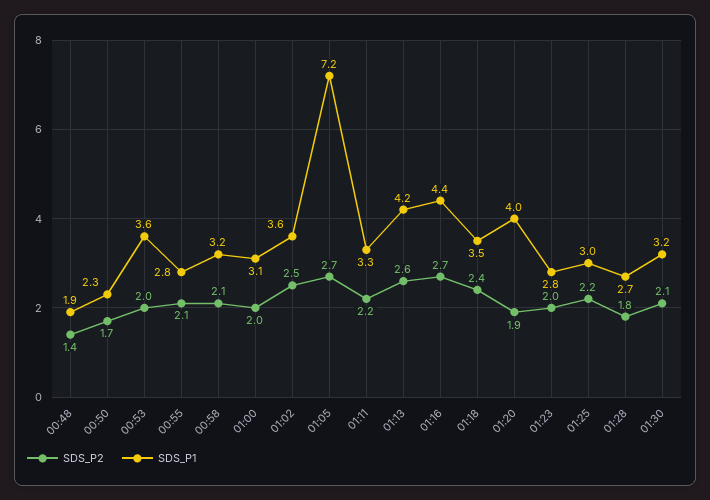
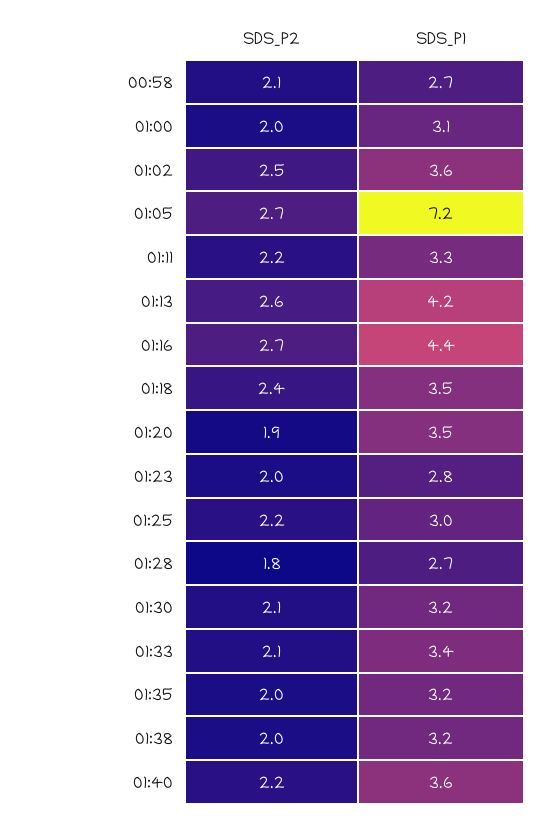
SDS_P2, 00:48: 1.4 -> none
SDS_P1, 00:48: 1.9 -> none
SDS_P2, 00:50: 1.7 -> none
SDS_P1, 00:50: 2.3 -> none
SDS_P2, 00:53: 2 -> none
SDS_P1, 00:53: 3.6 -> none
SDS_P2, 00:55: 2.1 -> none
SDS_P1, 00:55: 2.8 -> none
SDS_P1, 00:58: 3.2 -> 2.7
SDS_P1, 01:20: 4 -> 3.5
SDS_P2, 01:33: none -> 2.1
SDS_P1, 01:33: none -> 3.4
SDS_P2, 01:35: none -> 2
SDS_P1, 01:35: none -> 3.2
SDS_P2, 01:38: none -> 2
SDS_P1, 01:38: none -> 3.2
SDS_P2, 01:40: none -> 2.2
SDS_P1, 01:40: none -> 3.6

